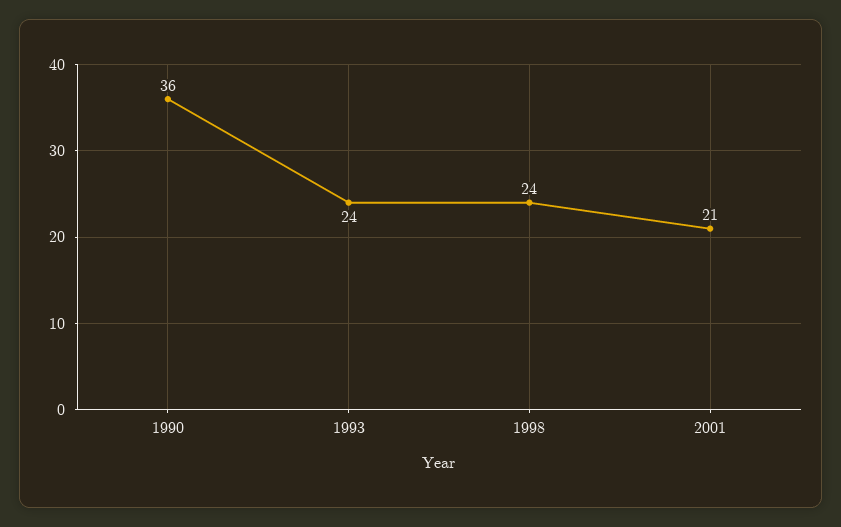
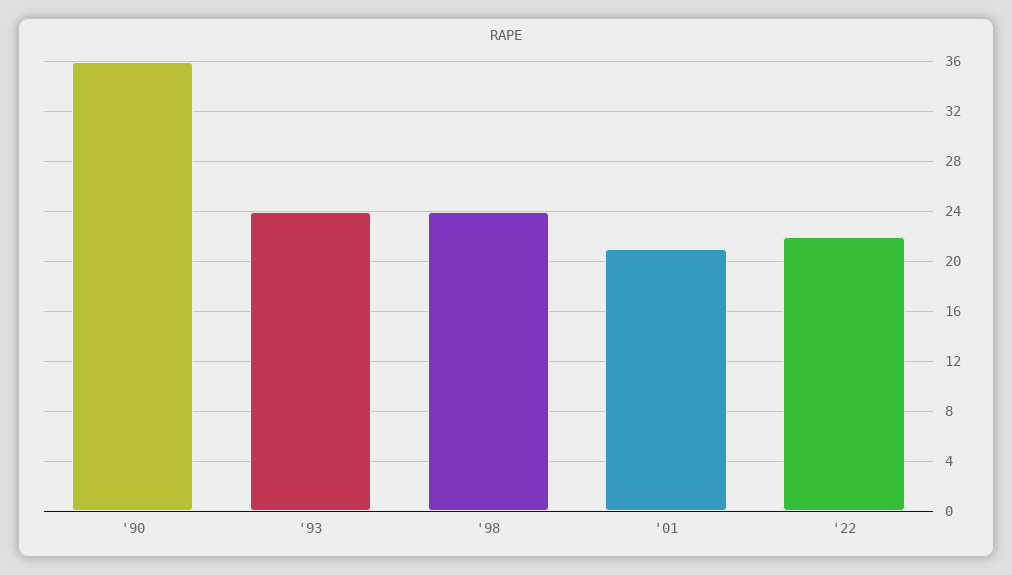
'22: none -> 22

